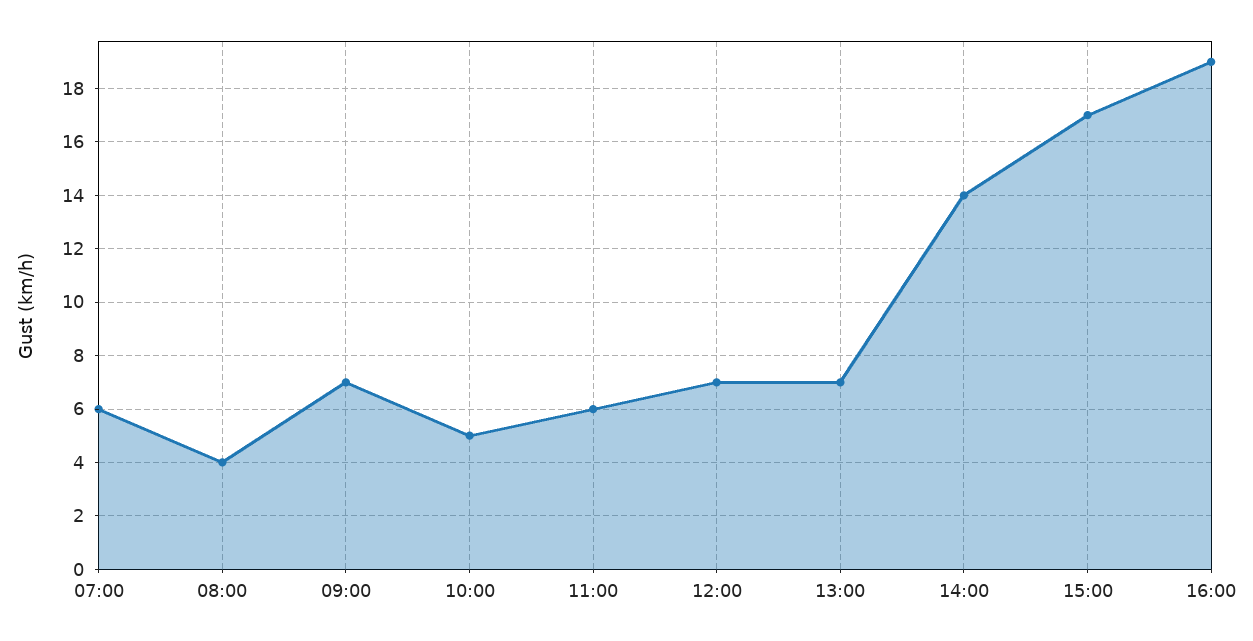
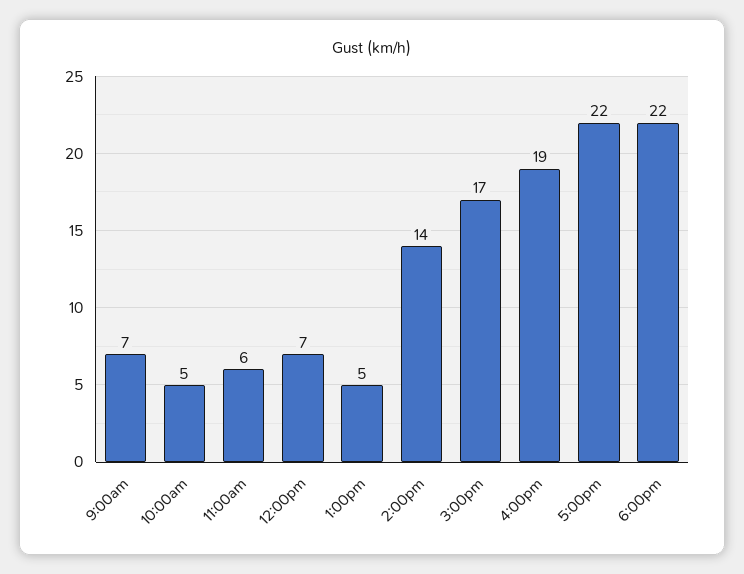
07:00: 6 -> none
08:00: 4 -> none
13:00: 7 -> 5
5:00pm: none -> 22
6:00pm: none -> 22

